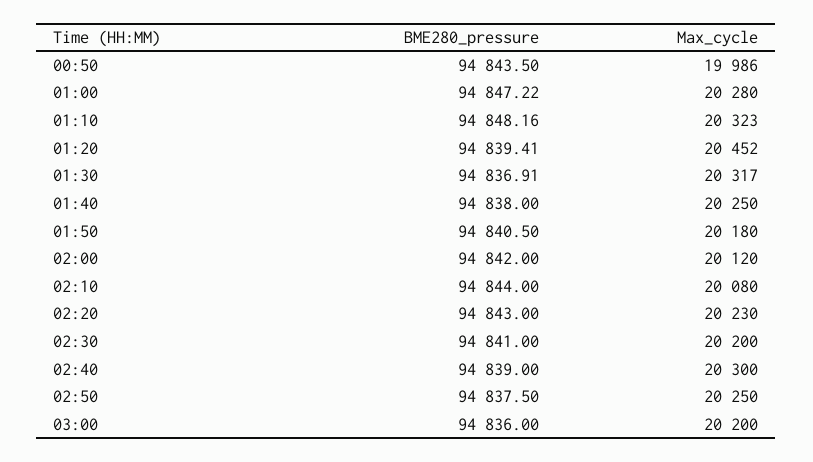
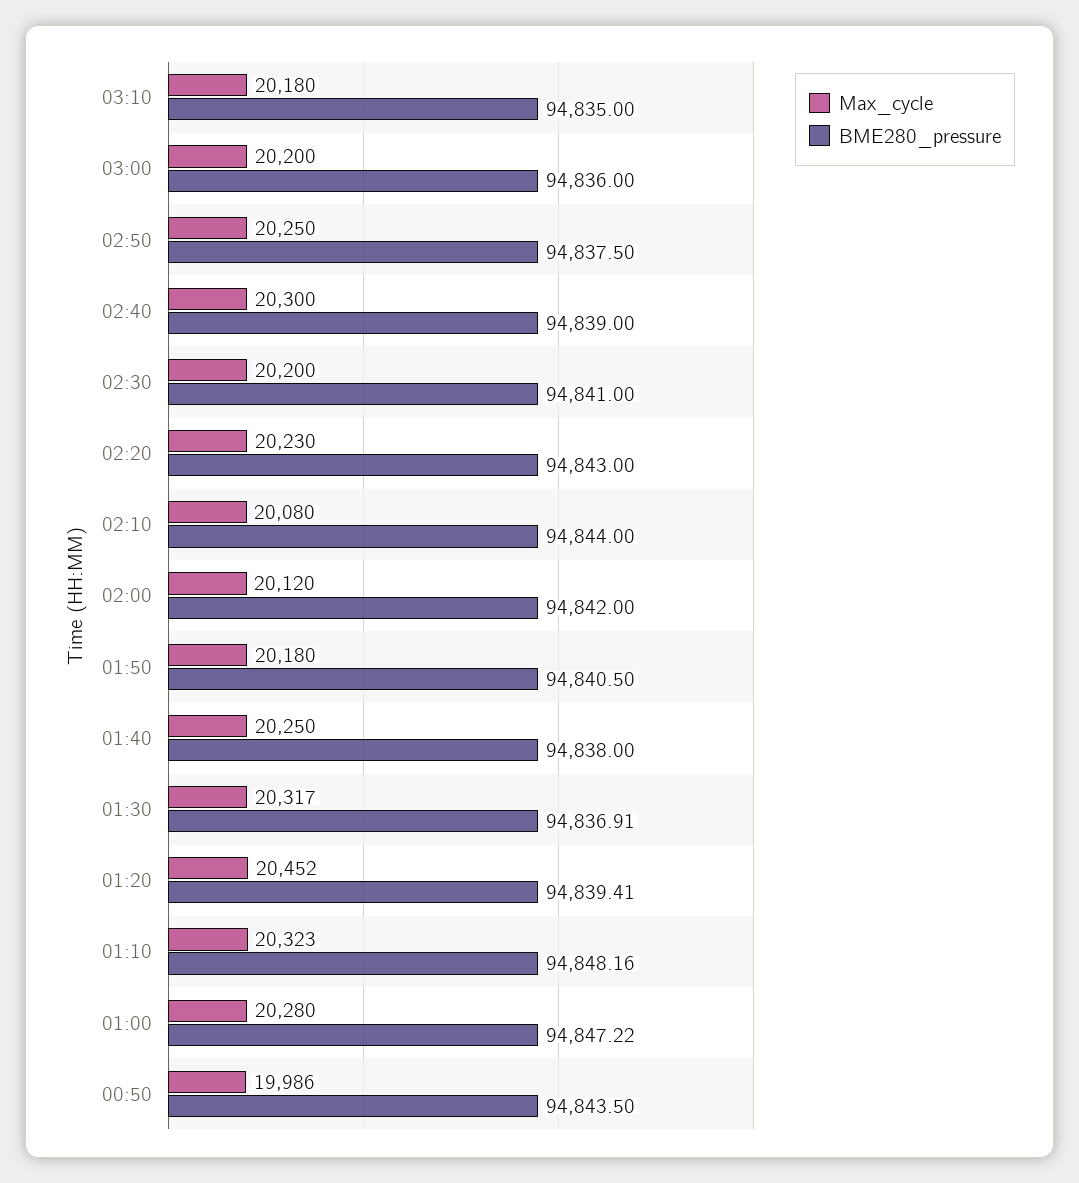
Max_cycle, 03:10: none -> 20180
BME280_pressure, 03:10: none -> 94835

